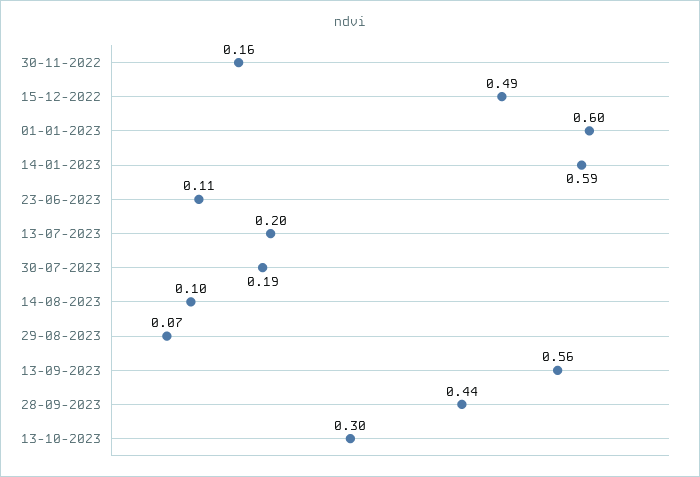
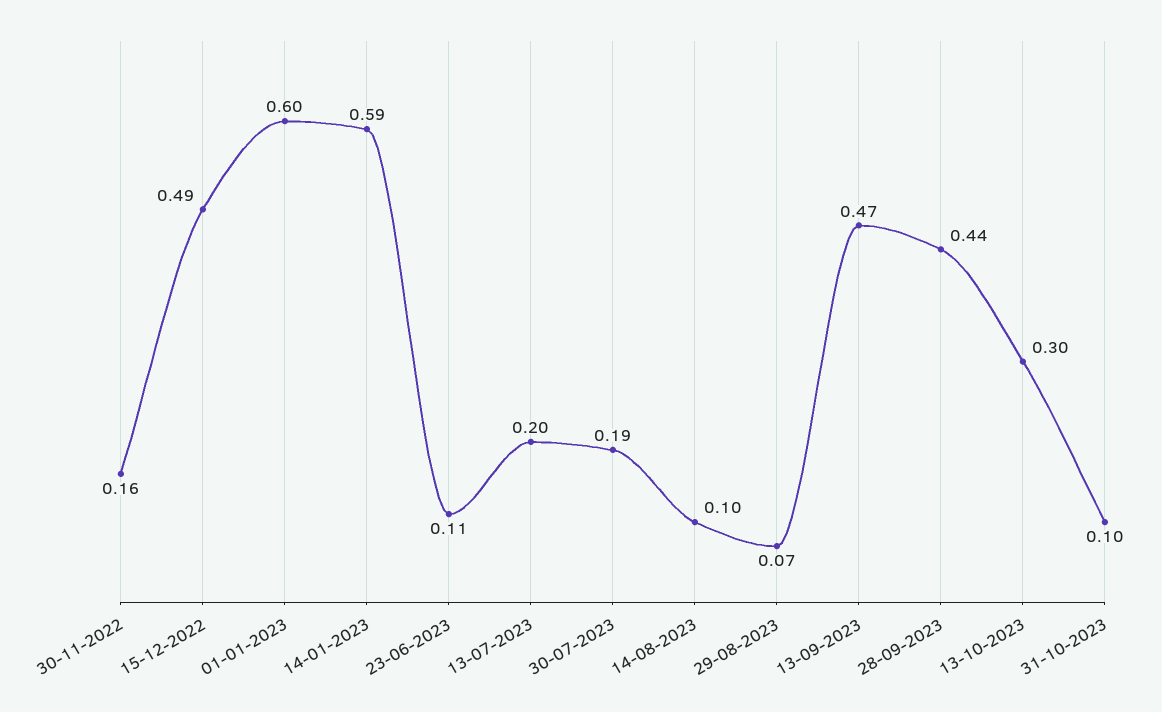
13-09-2023: 0.56 -> 0.47
31-10-2023: none -> 0.1

